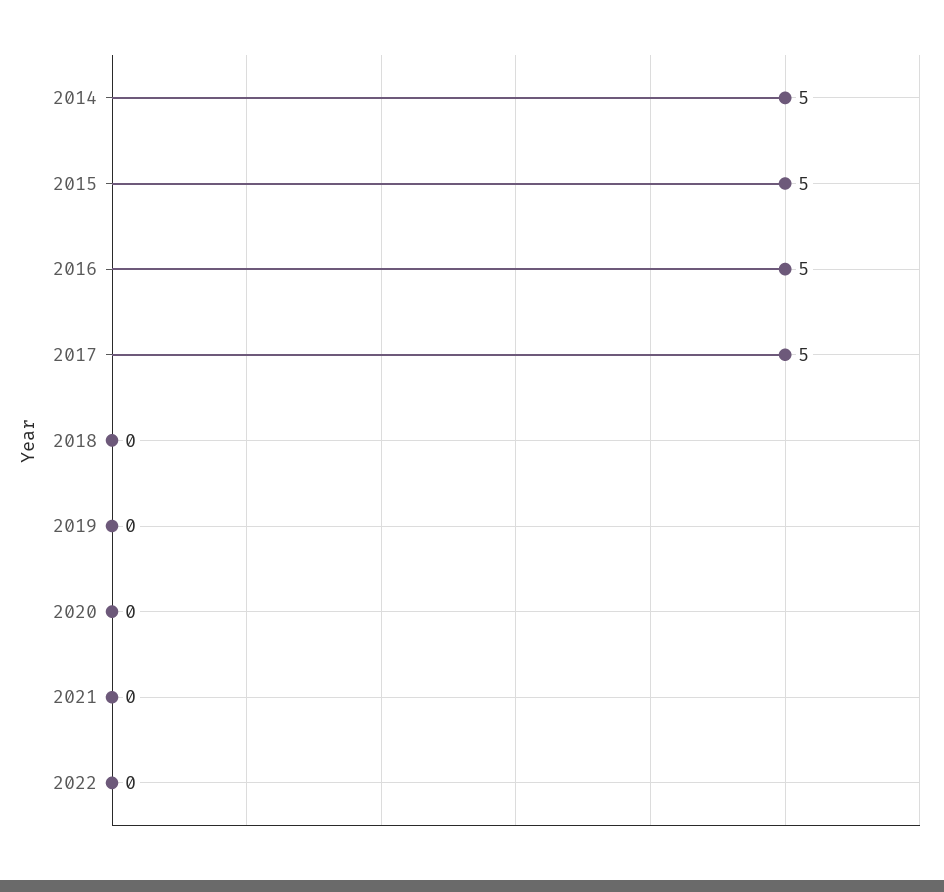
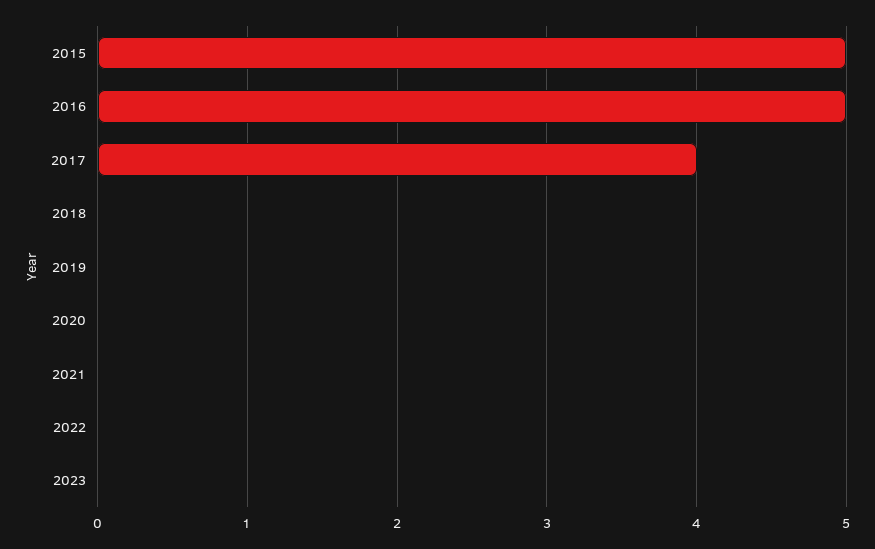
2014: 5 -> none
2017: 5 -> 4
2023: none -> 0

